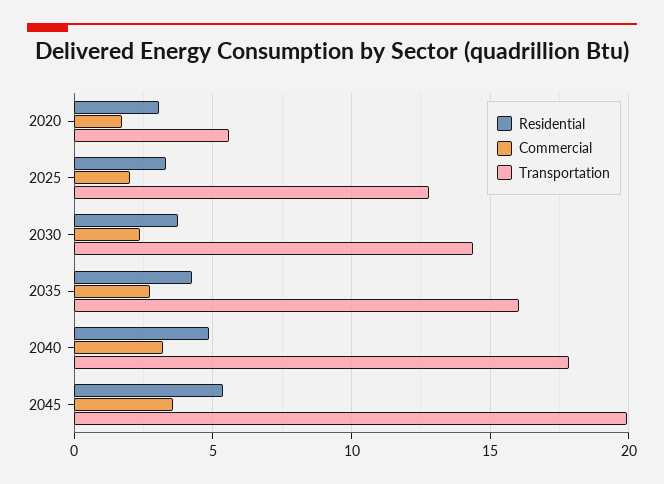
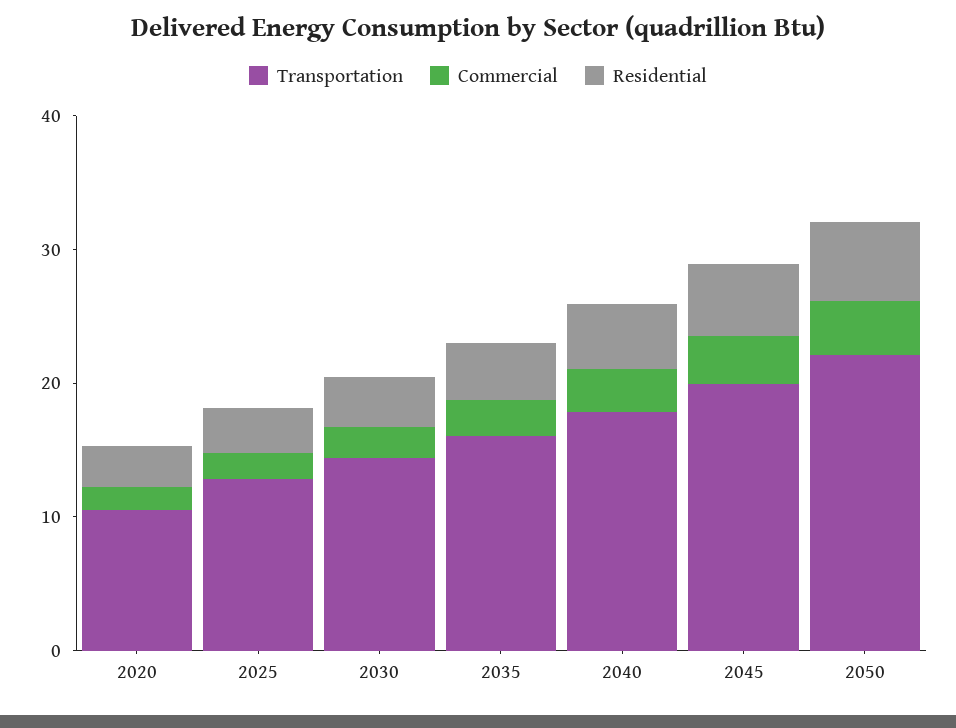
Transportation, 2020: 5.5 -> 10
Transportation, 2050: none -> 22
Commercial, 2050: none -> 4
Residential, 2050: none -> 6

